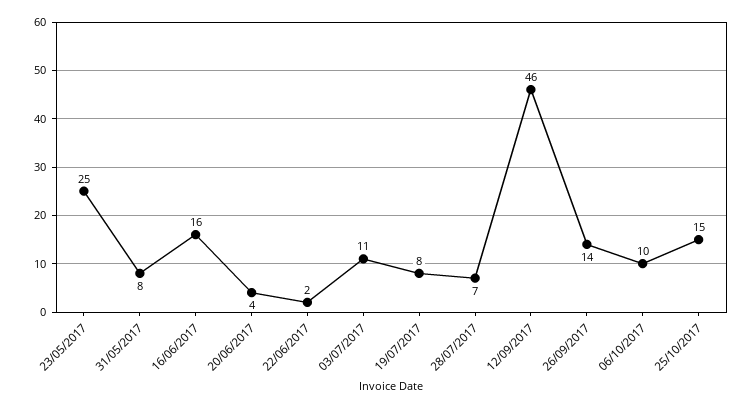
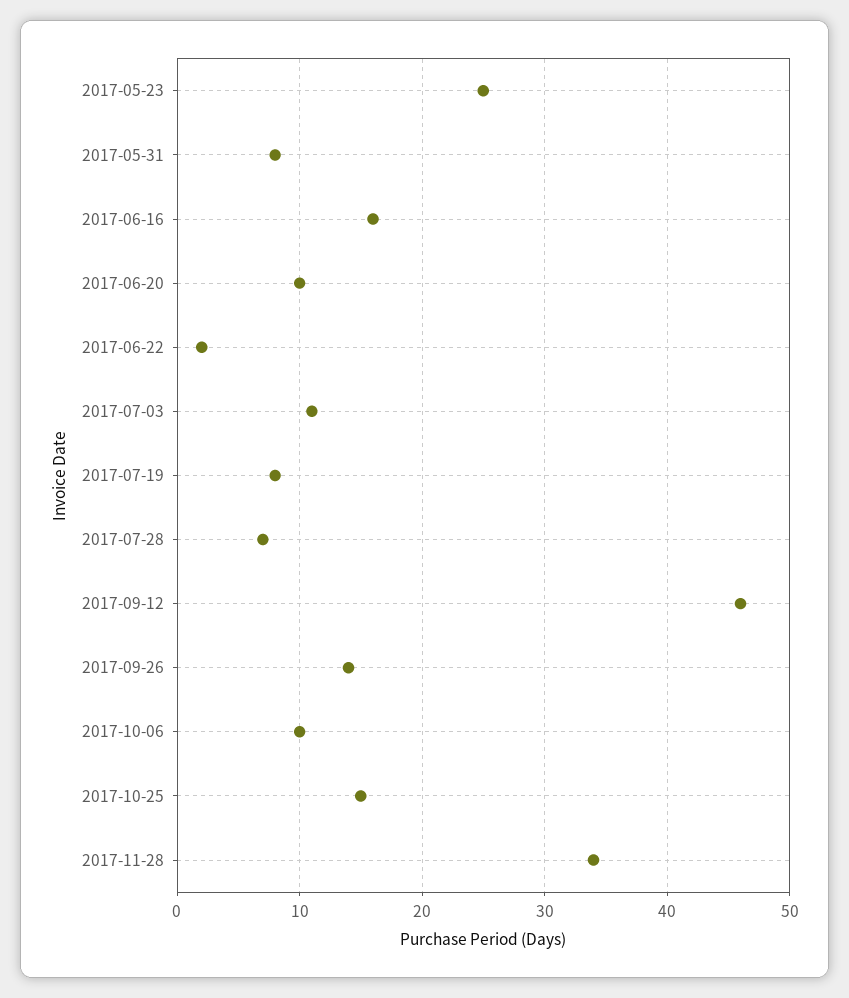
20/06/2017: 4 -> 10
2017-11-28: none -> 34

